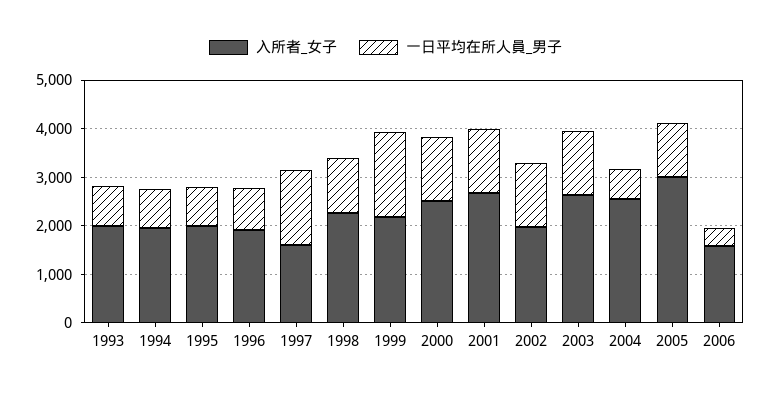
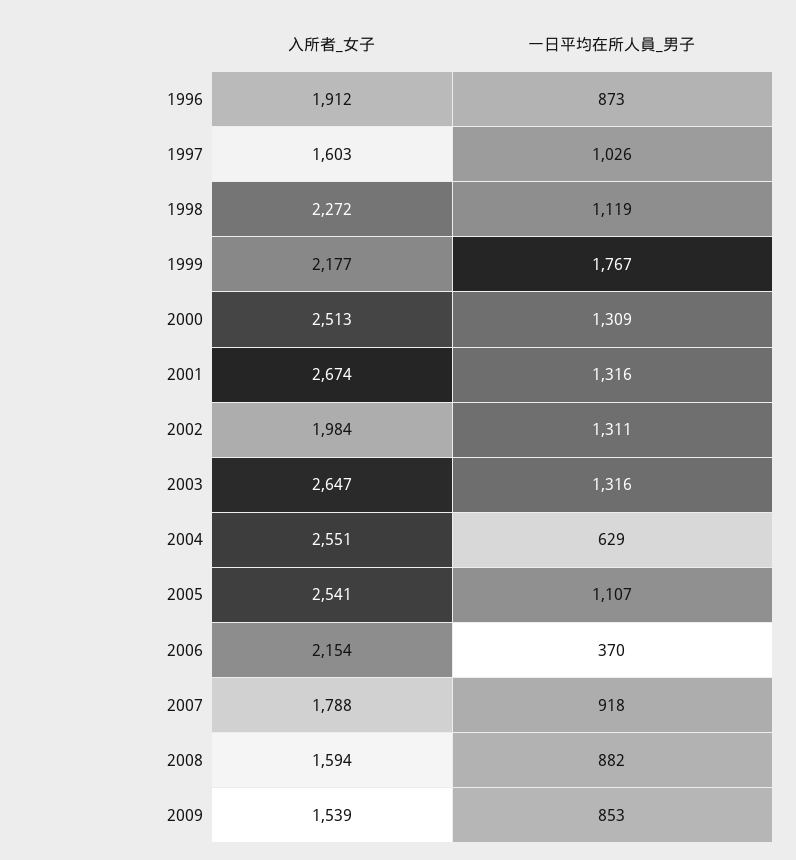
入所者_女子, 1993: 2000 -> none
一日平均在所人員_男子, 1993: 800 -> none
入所者_女子, 1994: 2000 -> none
一日平均在所人員_男子, 1994: 800 -> none
入所者_女子, 1995: 2000 -> none
一日平均在所人員_男子, 1995: 800 -> none
一日平均在所人員_男子, 1997: 1600 -> 1026
入所者_女子, 2005: 3000 -> 2541
入所者_女子, 2006: 1600 -> 2154
入所者_女子, 2007: none -> 1788
一日平均在所人員_男子, 2007: none -> 918
入所者_女子, 2008: none -> 1594
一日平均在所人員_男子, 2008: none -> 882
入所者_女子, 2009: none -> 1539
一日平均在所人員_男子, 2009: none -> 853

